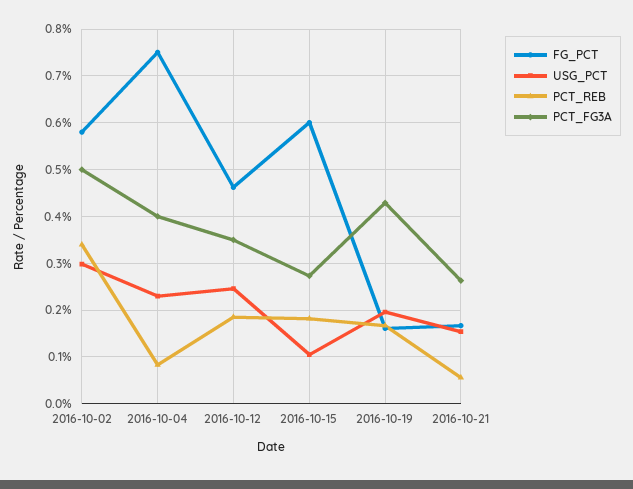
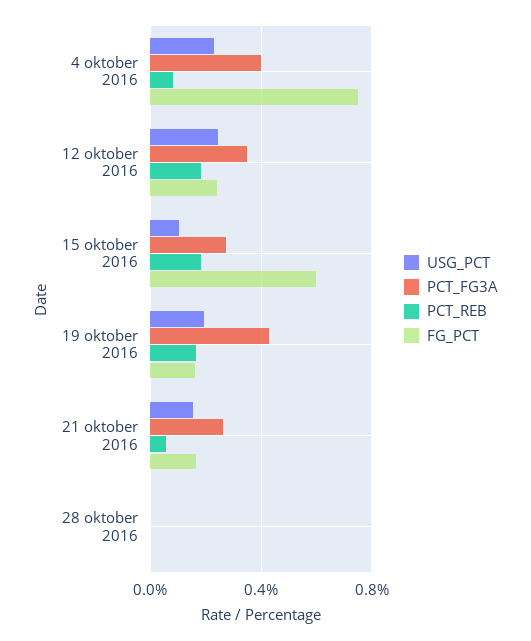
FG_PCT, 2016-10-02: 0.58 -> none
USG_PCT, 2016-10-02: 0.3 -> none
PCT_REB, 2016-10-02: 0.34 -> none
PCT_FG3A, 2016-10-02: 0.5 -> none
FG_PCT, 2016-10-12: 0.46 -> 0.25
USG_PCT, 28 oktober 2016: none -> 0
PCT_FG3A, 28 oktober 2016: none -> 0
PCT_REB, 28 oktober 2016: none -> 0
FG_PCT, 28 oktober 2016: none -> 0

